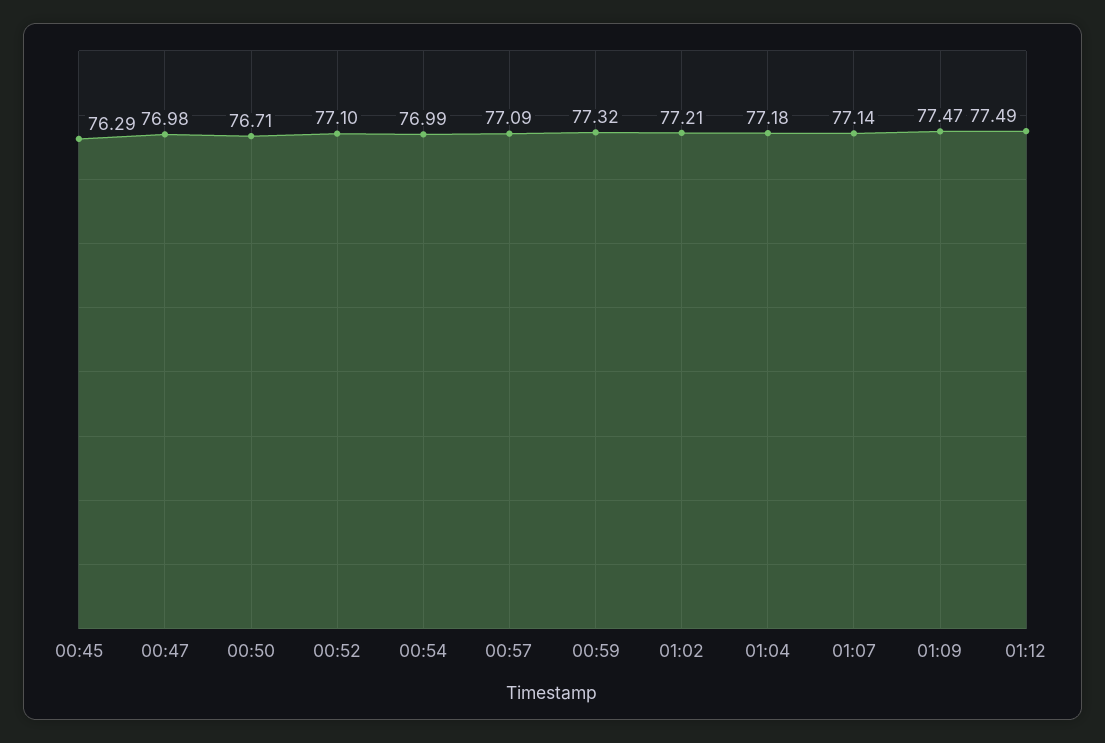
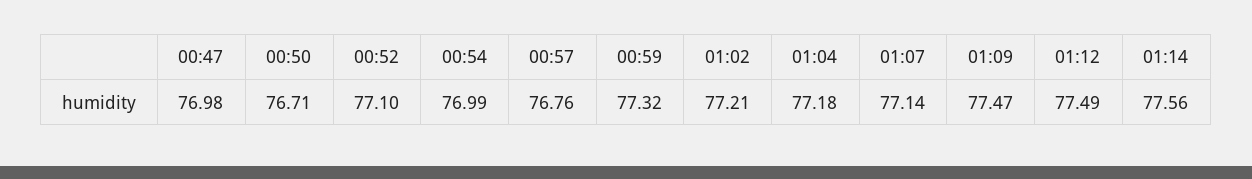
00:45: 76.29 -> none
00:57: 77.09 -> 76.76
01:14: none -> 77.56

